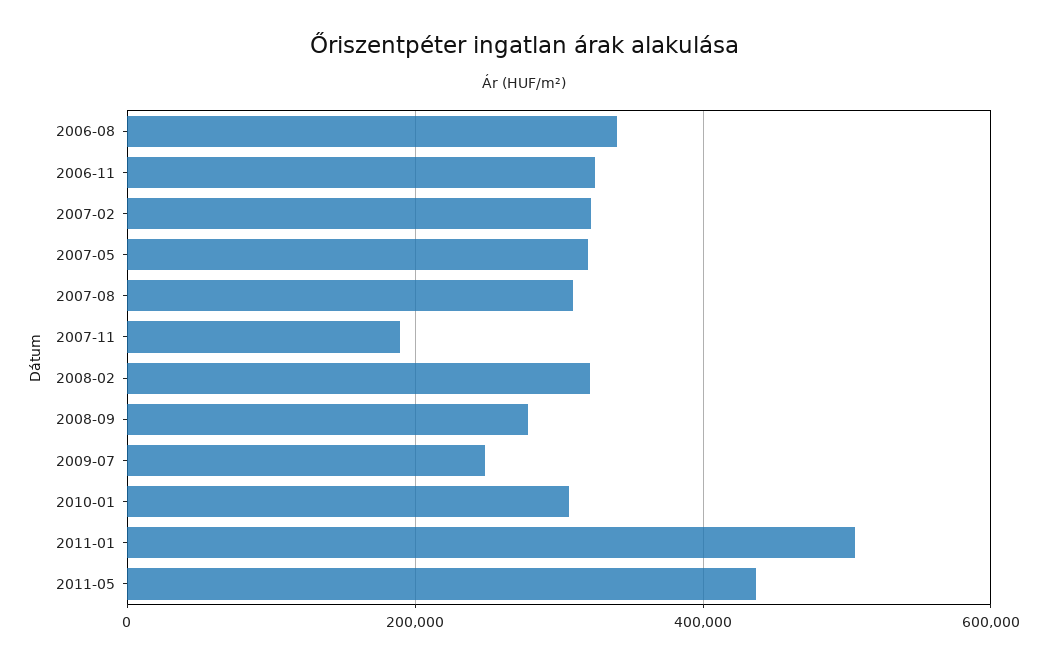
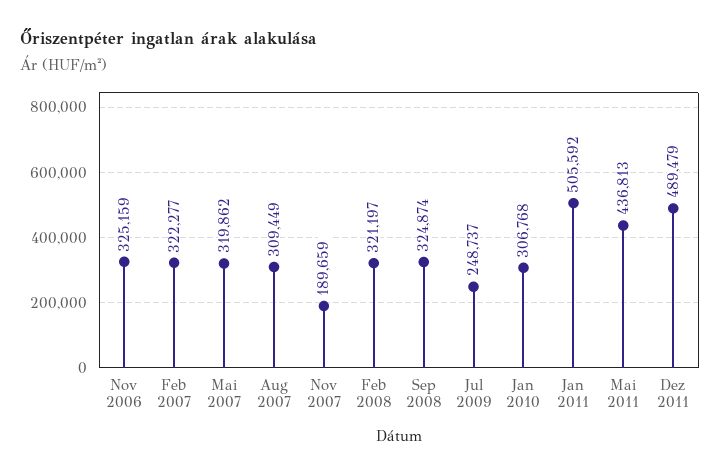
2006-08: 340000 -> none
2008-09: 280000 -> 324874
Dez 2011: none -> 489479

